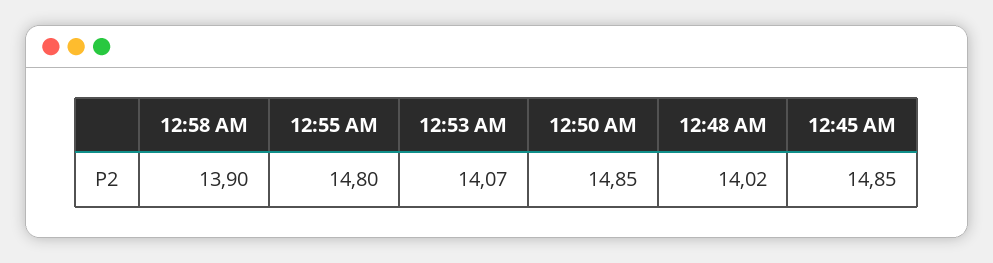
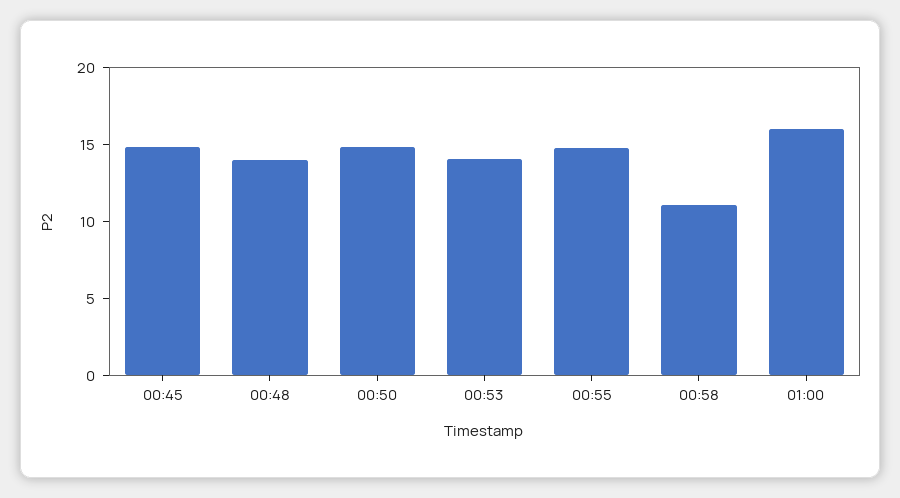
12:58 AM: 13.9 -> 11
01:00: none -> 16

